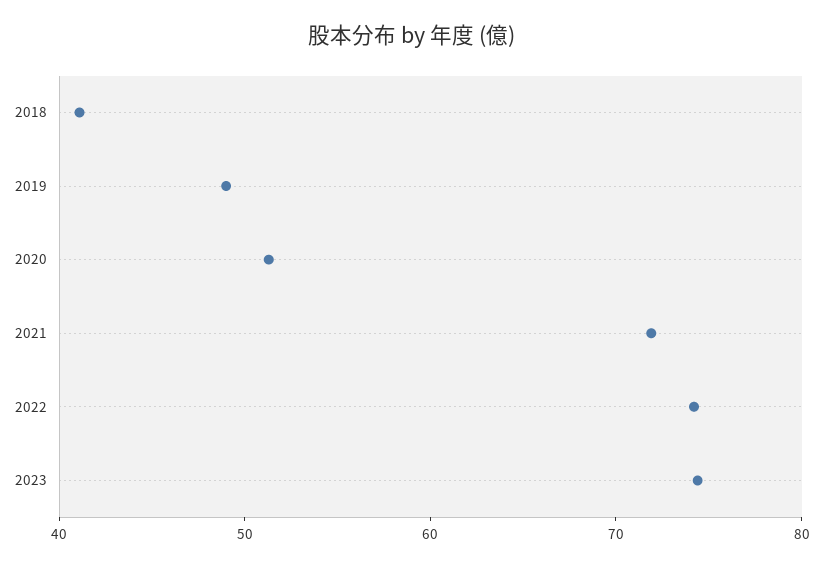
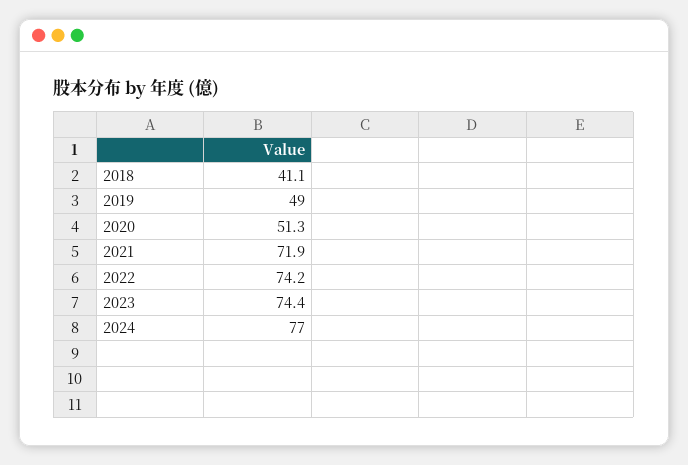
2024: none -> 77

